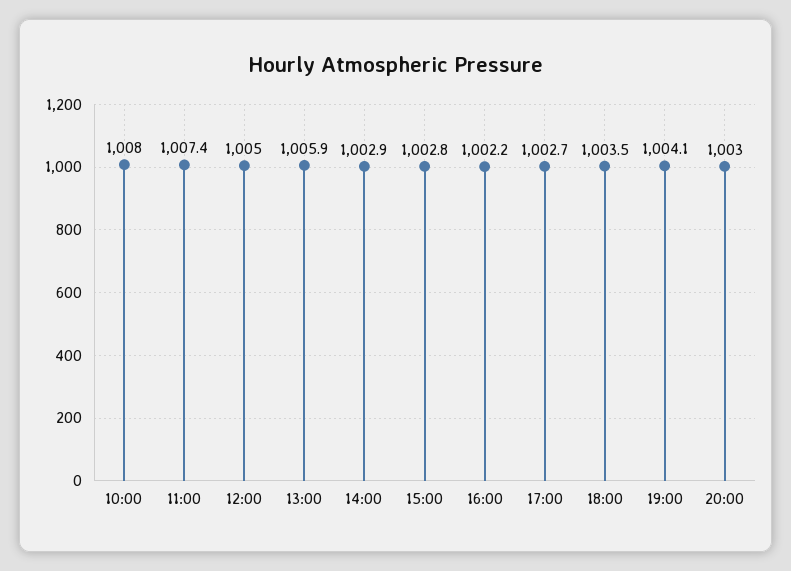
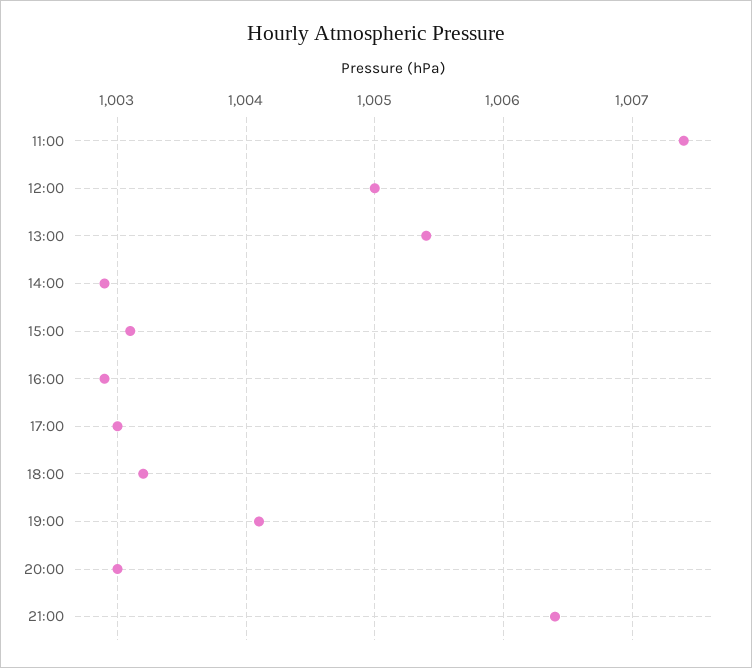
10:00: 1008 -> none
13:00: 1005.9 -> 1005.4
15:00: 1002.8 -> 1003.1
16:00: 1002.2 -> 1002.9
17:00: 1002.7 -> 1003
18:00: 1003.5 -> 1003.2
21:00: none -> 1006.4

